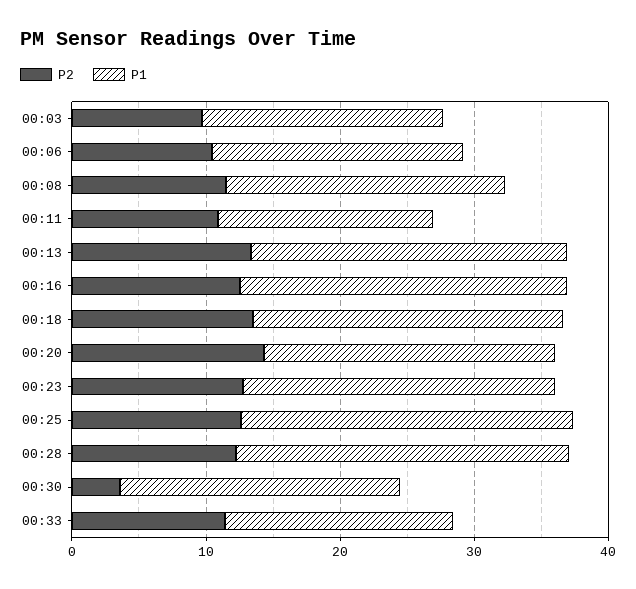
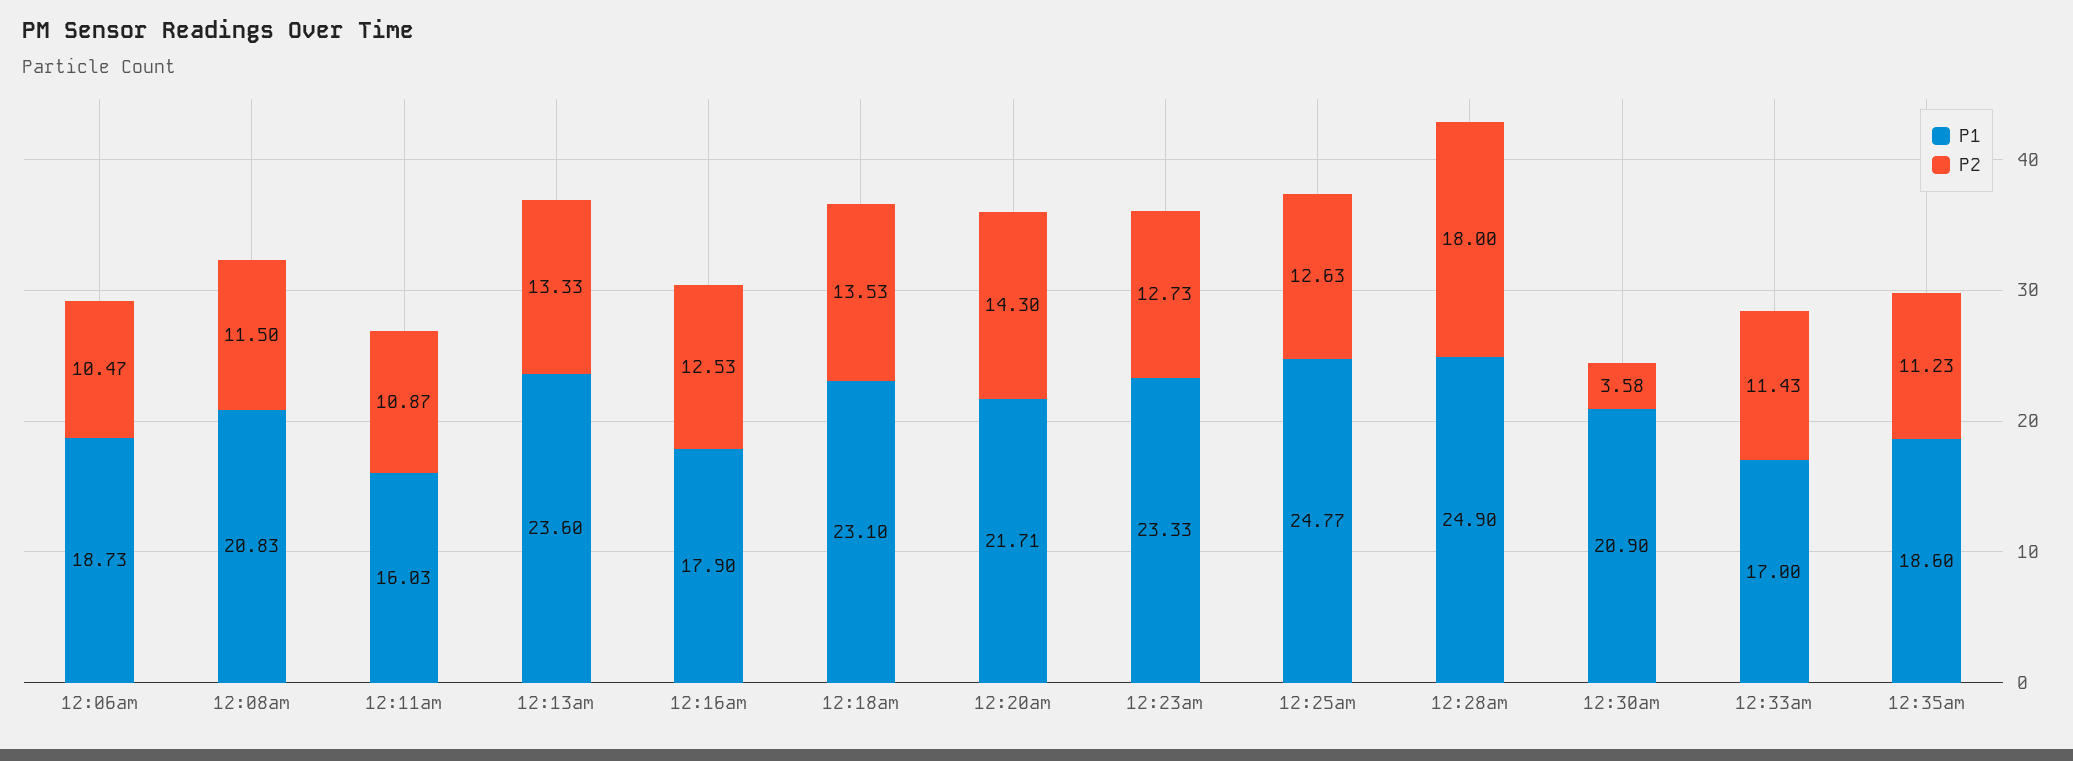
P2, 00:03: 10 -> none
P1, 00:03: 18 -> none
P1, 00:16: 24 -> 17.9
P2, 00:28: 12 -> 18
P1, 12:35am: none -> 18.6
P2, 12:35am: none -> 11.23

